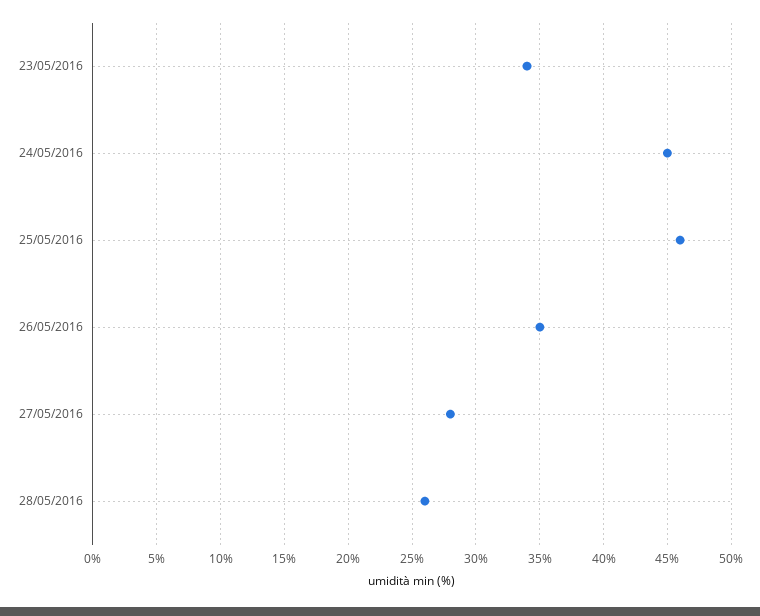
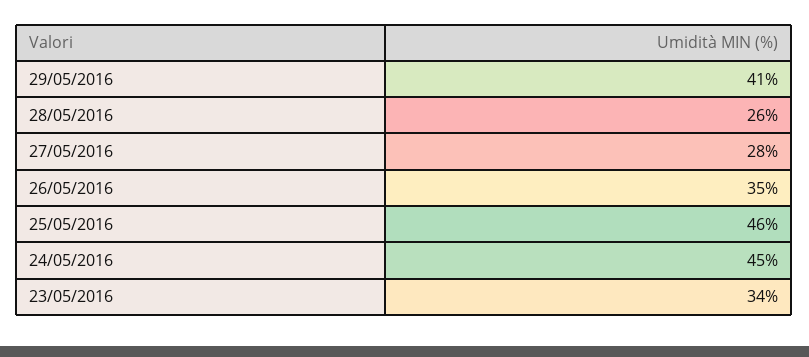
29/05/2016: none -> 41

